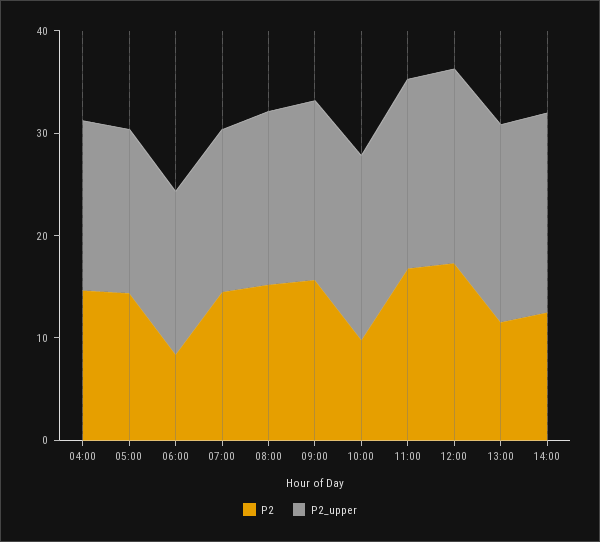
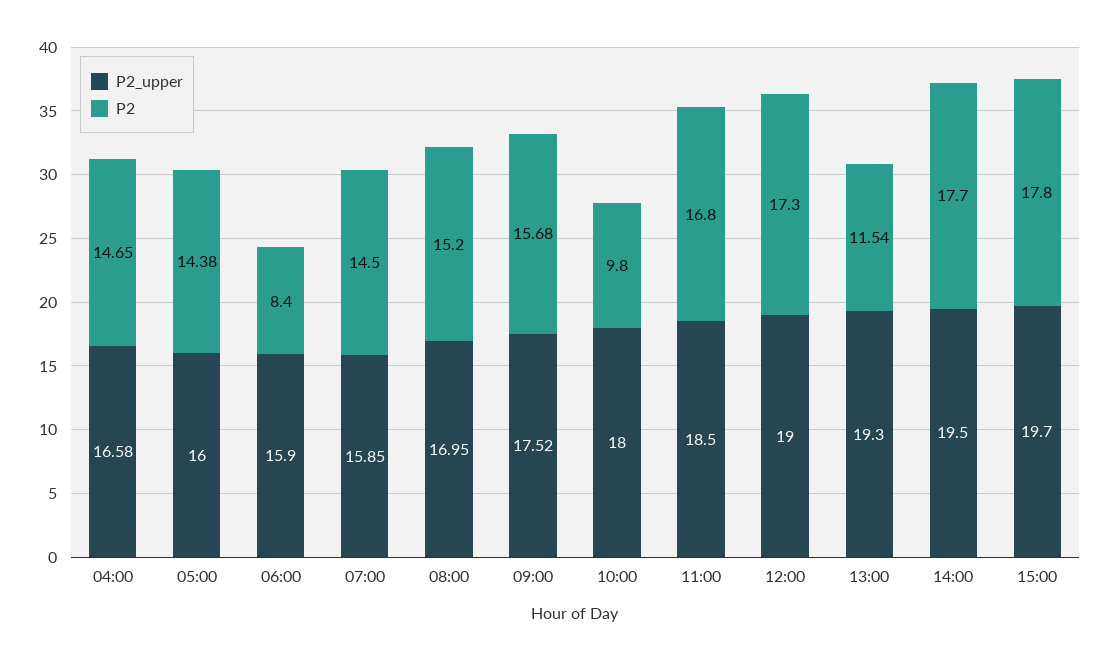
P2, 14:00: 12 -> 17.7
P2_upper, 15:00: none -> 19.7
P2, 15:00: none -> 17.8

